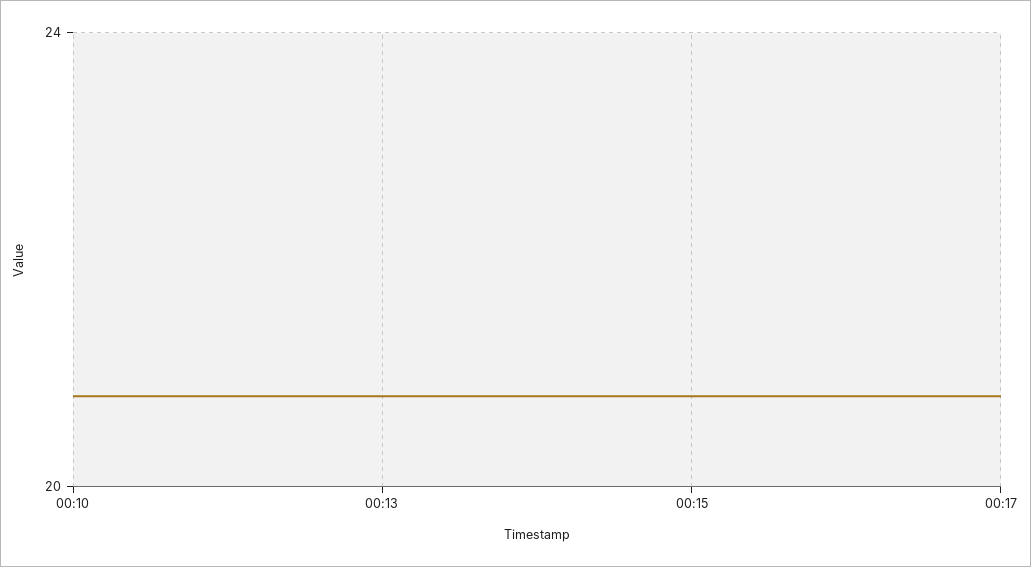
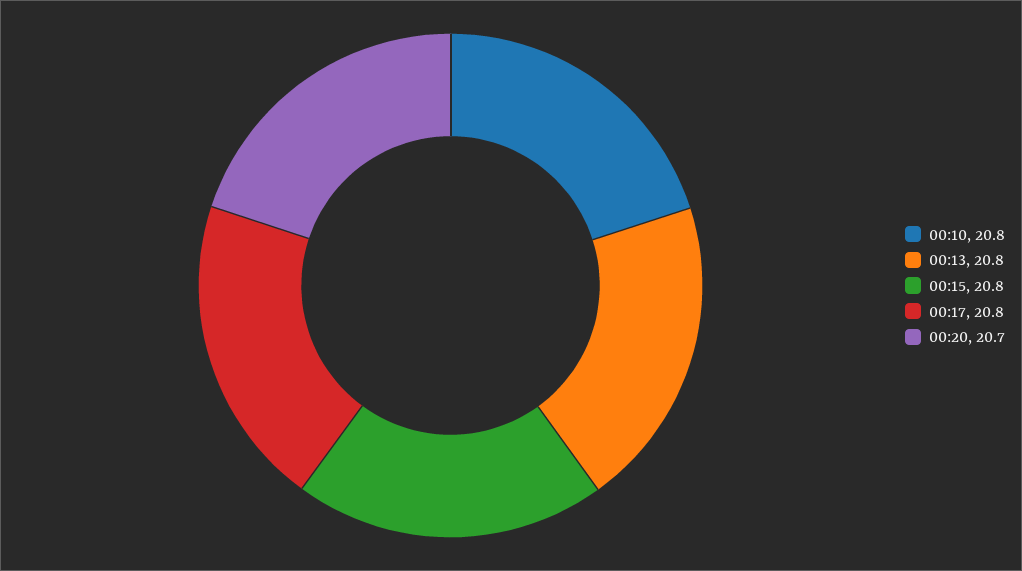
00:20: none -> 20.7

